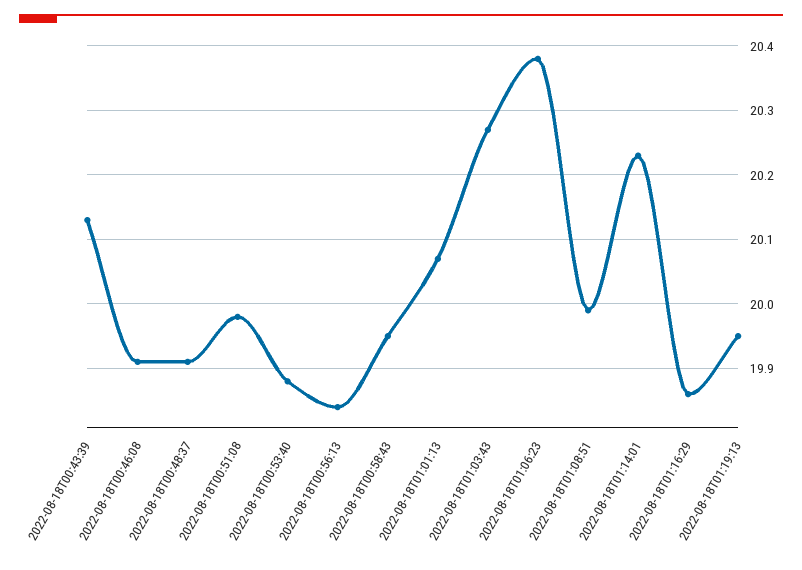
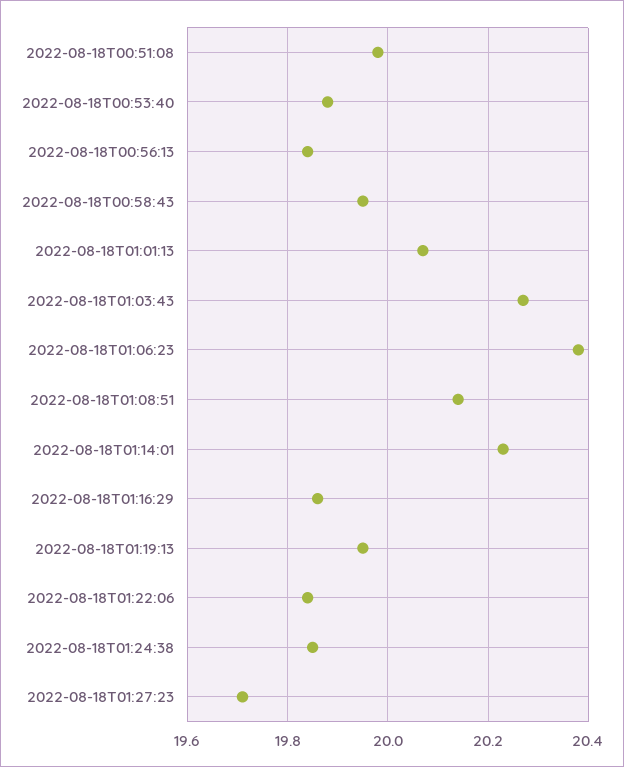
2022-08-18T00:43:39: 20.13 -> none
2022-08-18T00:46:08: 19.91 -> none
2022-08-18T00:48:37: 19.91 -> none
2022-08-18T01:08:51: 19.99 -> 20.15
2022-08-18T01:22:06: none -> 19.85
2022-08-18T01:24:38: none -> 19.85
2022-08-18T01:27:23: none -> 19.7

